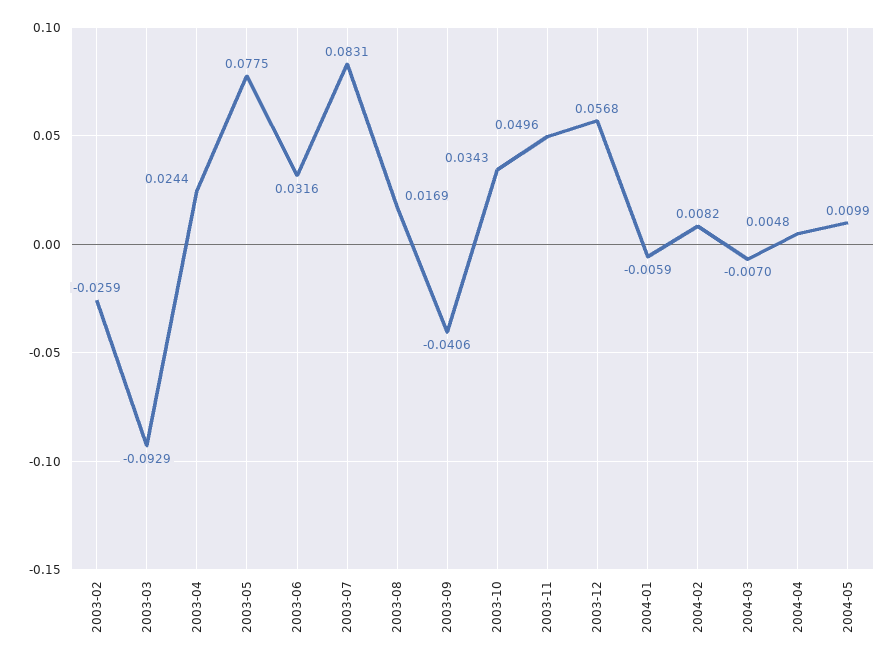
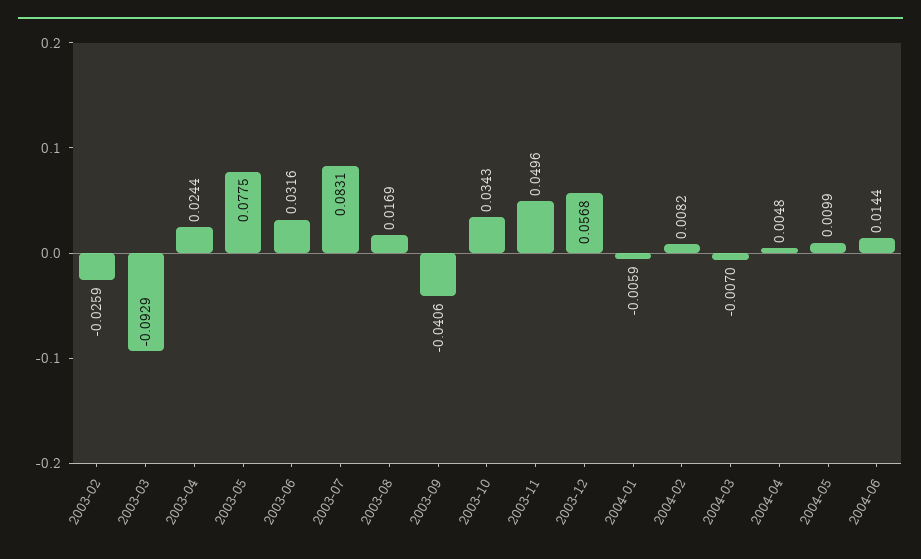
2004-06: none -> 0.0144

